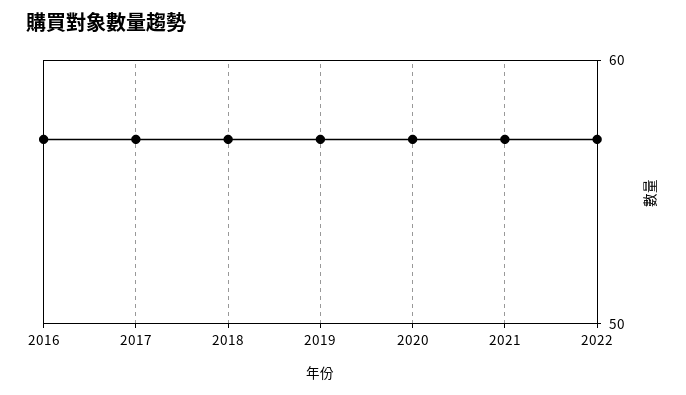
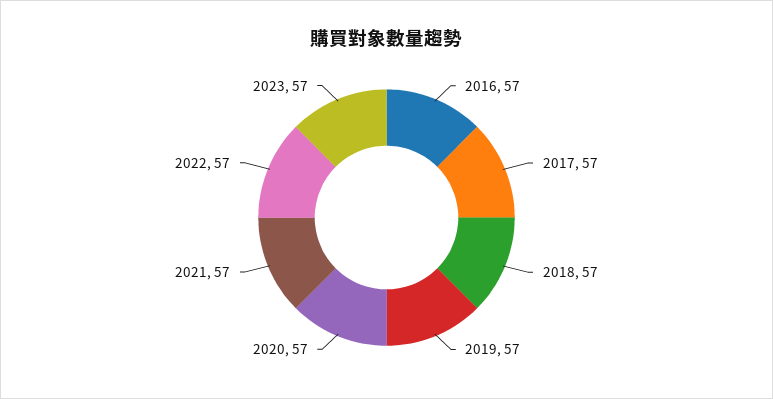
2023: none -> 57

